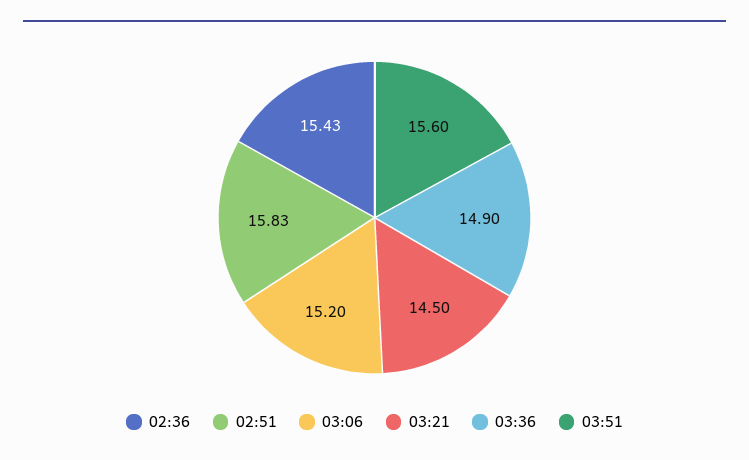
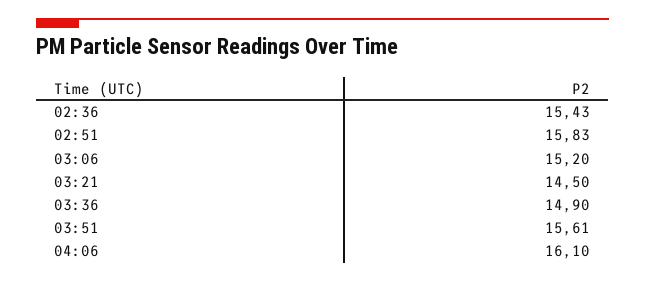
03:51: 15.6 -> 15.61
04:06: none -> 16.1

